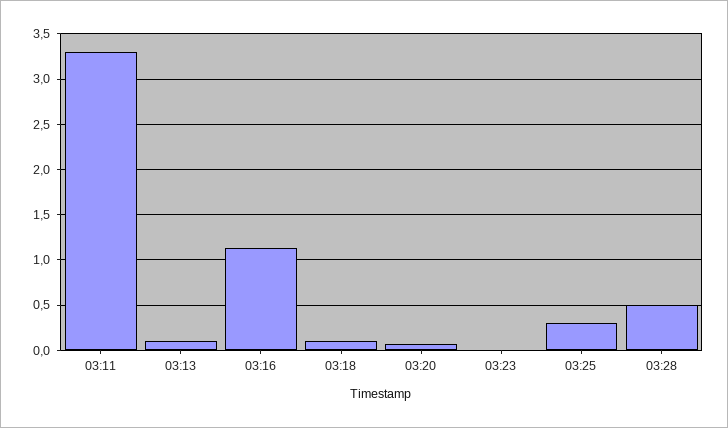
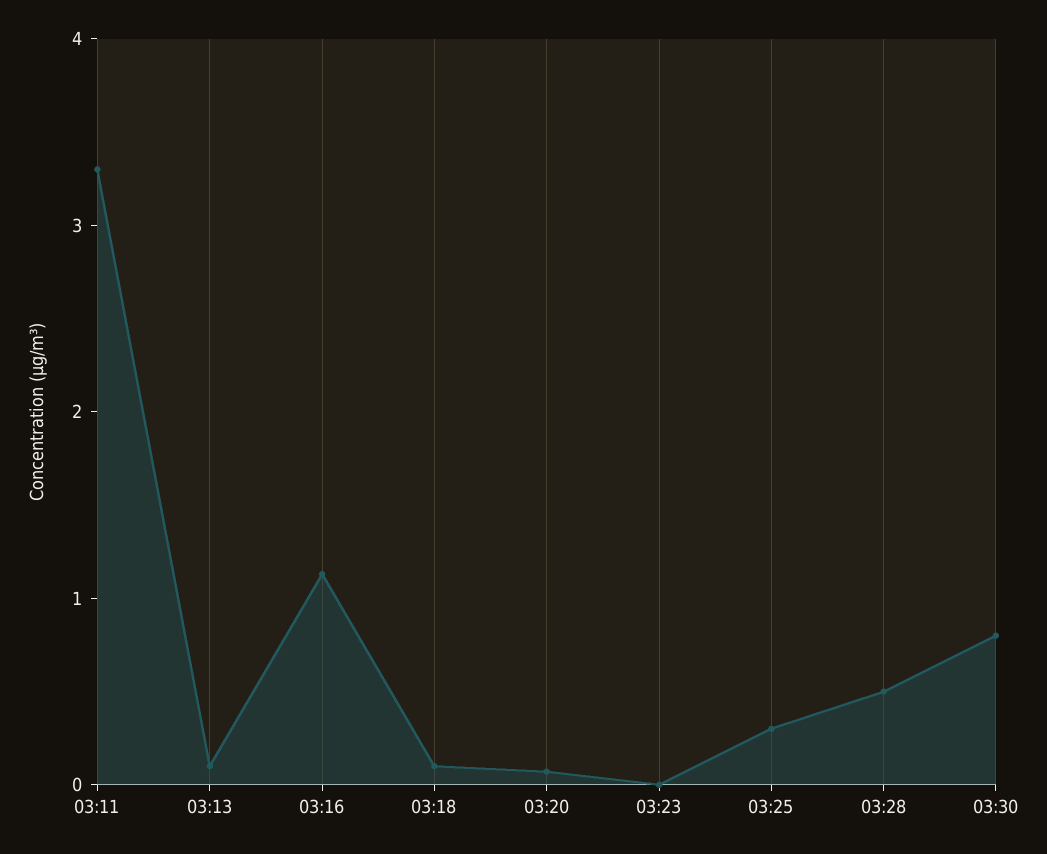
03:30: none -> 0.8

